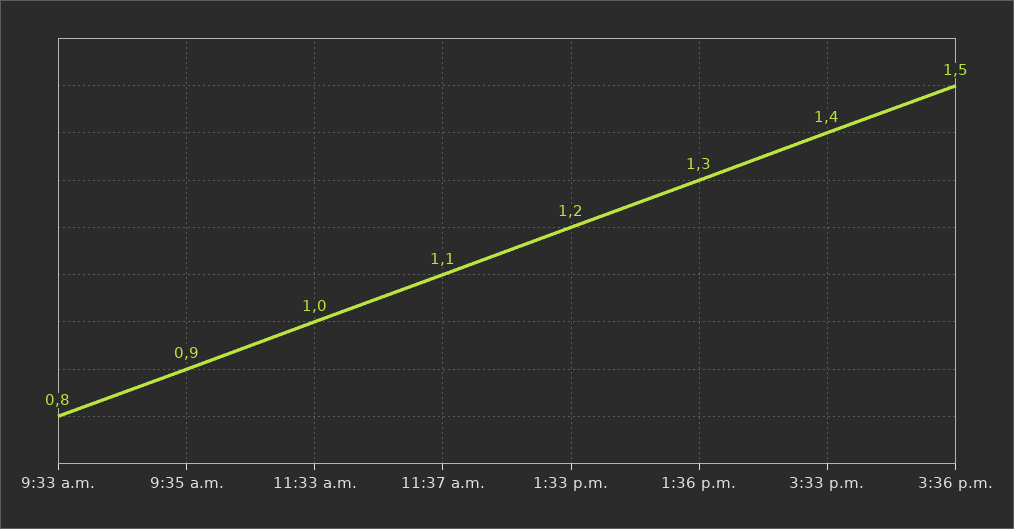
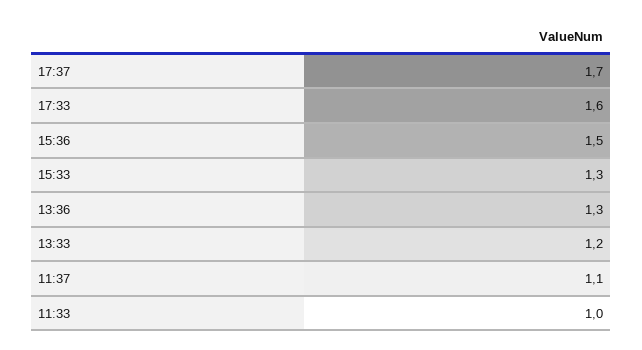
9:33 a.m.: 0.8 -> none
9:35 a.m.: 0.9 -> none
3:33 p.m.: 1.4 -> 1.3
17:37: none -> 1.7
17:33: none -> 1.6

